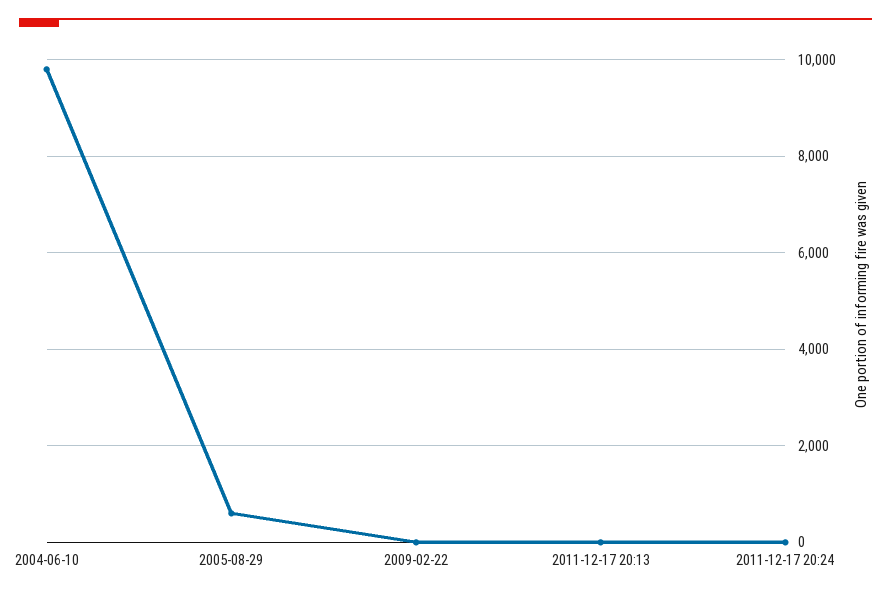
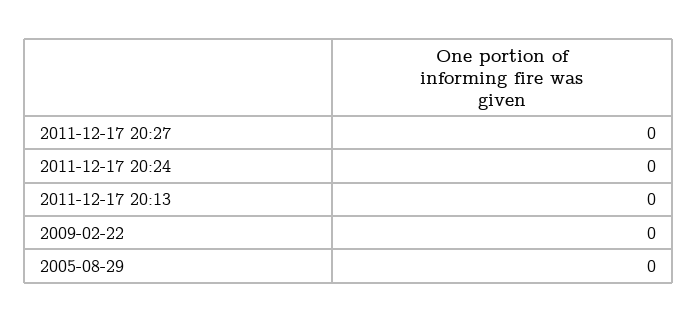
2004-06-10: 9800 -> none
2005-08-29: 600 -> 0
2011-12-17 20:27: none -> 0

